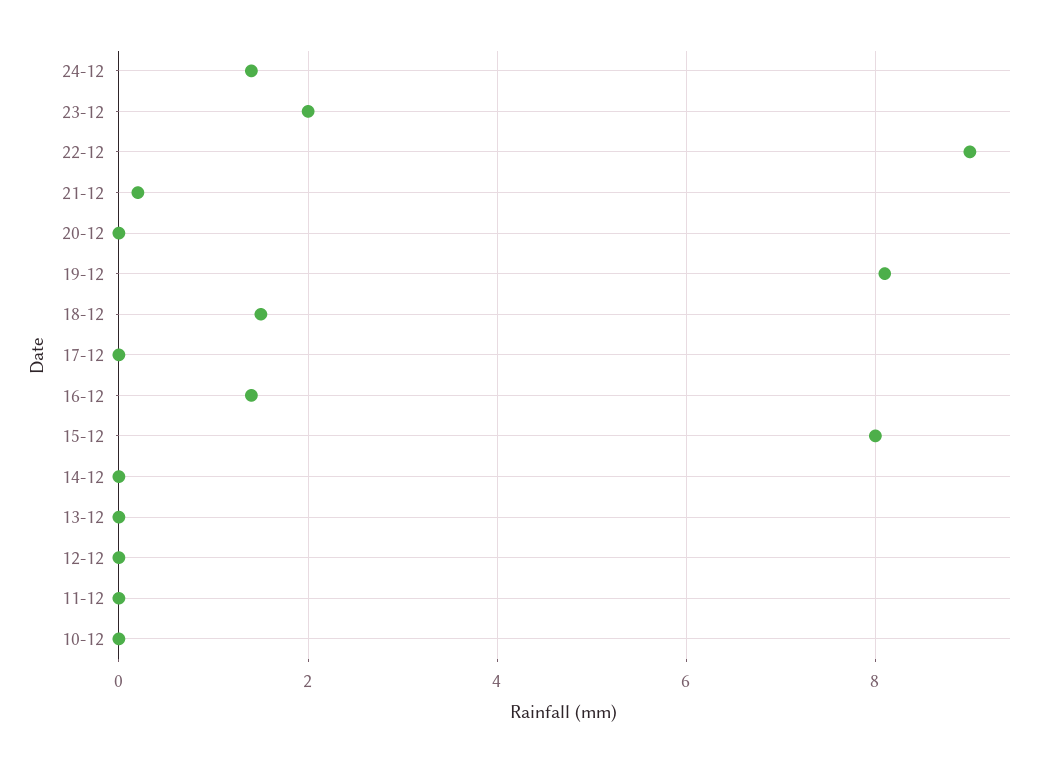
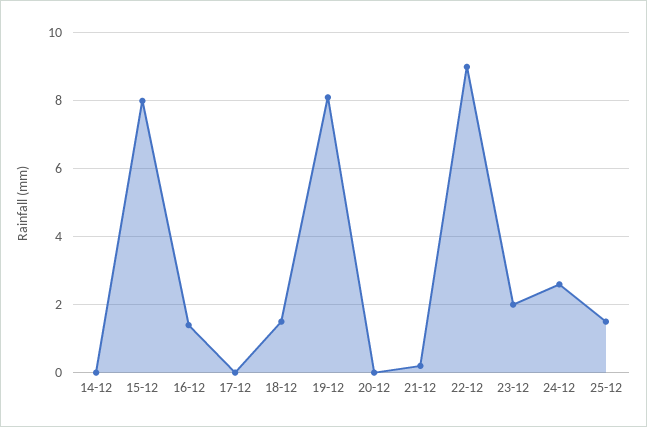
24-12: 1.5 -> 2.5
13-12: 0 -> none
12-12: 0 -> none
11-12: 0 -> none
10-12: 0 -> none
25-12: none -> 1.5

